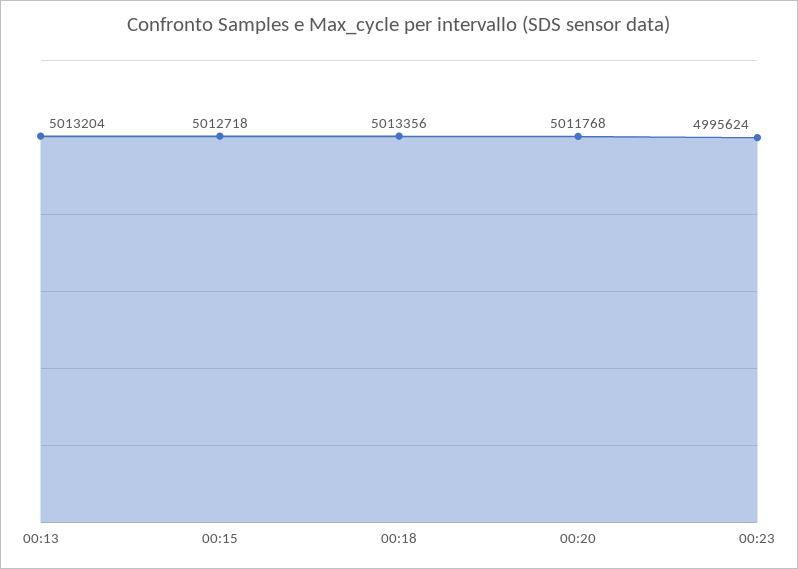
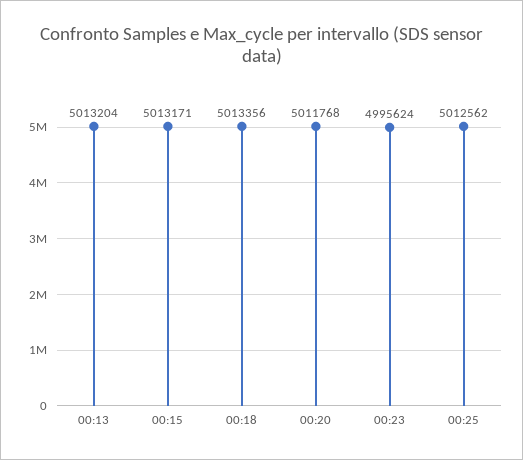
00:15: 5012718 -> 5013171
00:25: none -> 5012562

